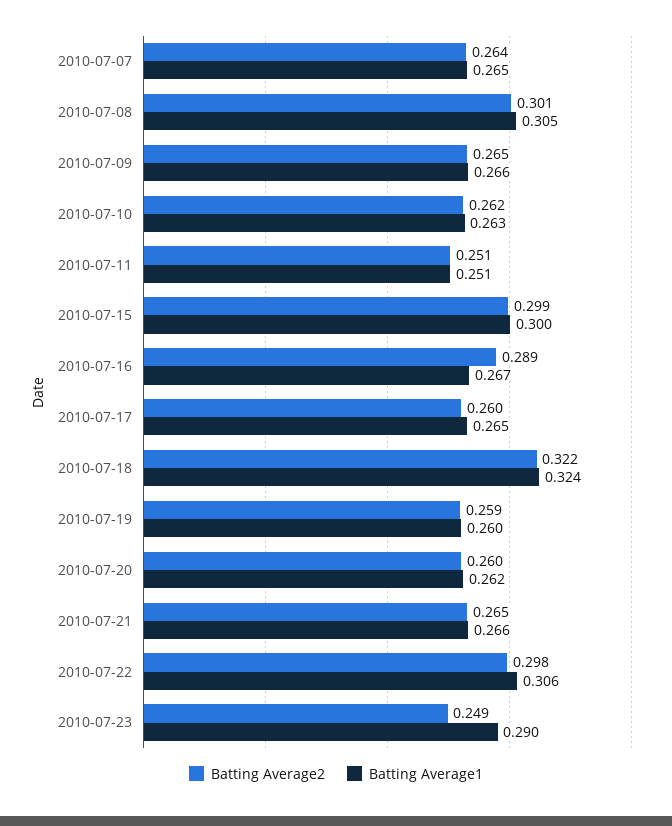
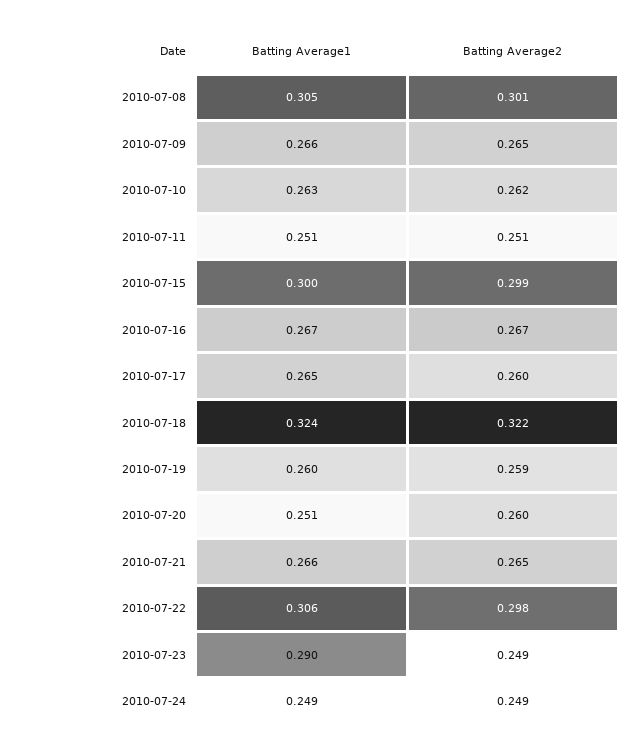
Batting Average2, 2010-07-07: 0.264 -> none
Batting Average1, 2010-07-07: 0.265 -> none
Batting Average2, 2010-07-16: 0.289 -> 0.267
Batting Average1, 2010-07-20: 0.262 -> 0.251
Batting Average1, 2010-07-24: none -> 0.249
Batting Average2, 2010-07-24: none -> 0.249

